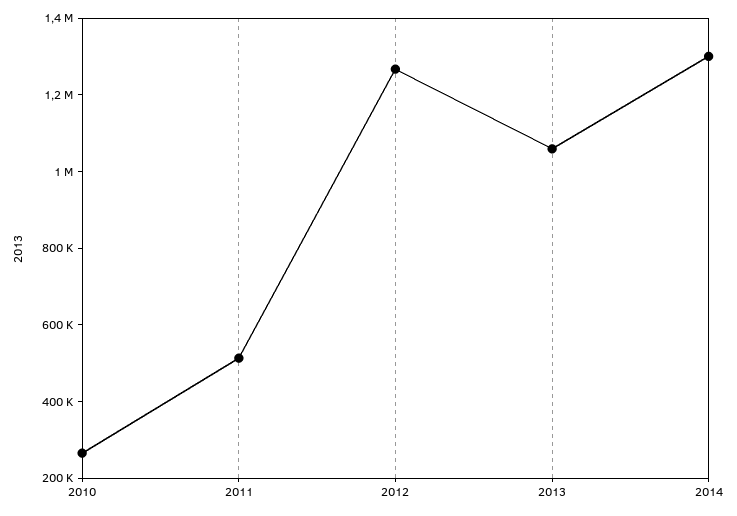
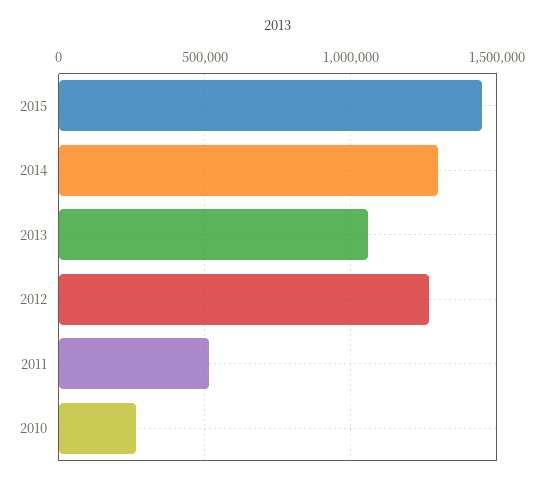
2015: none -> 1450000

